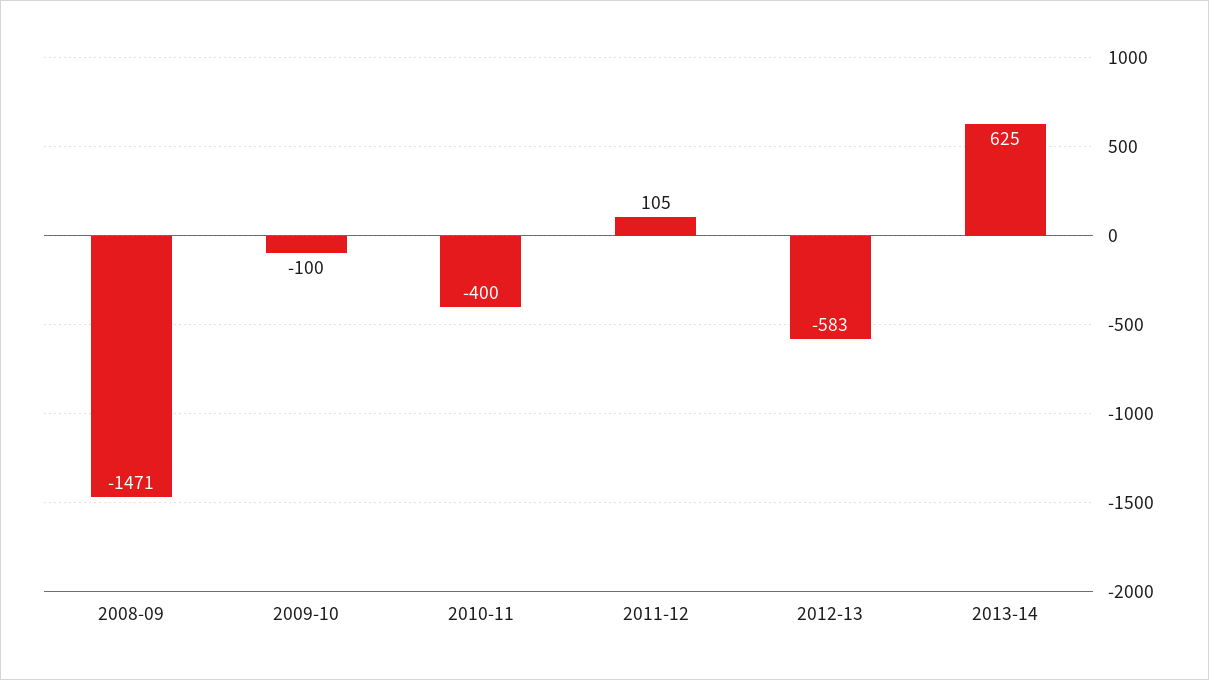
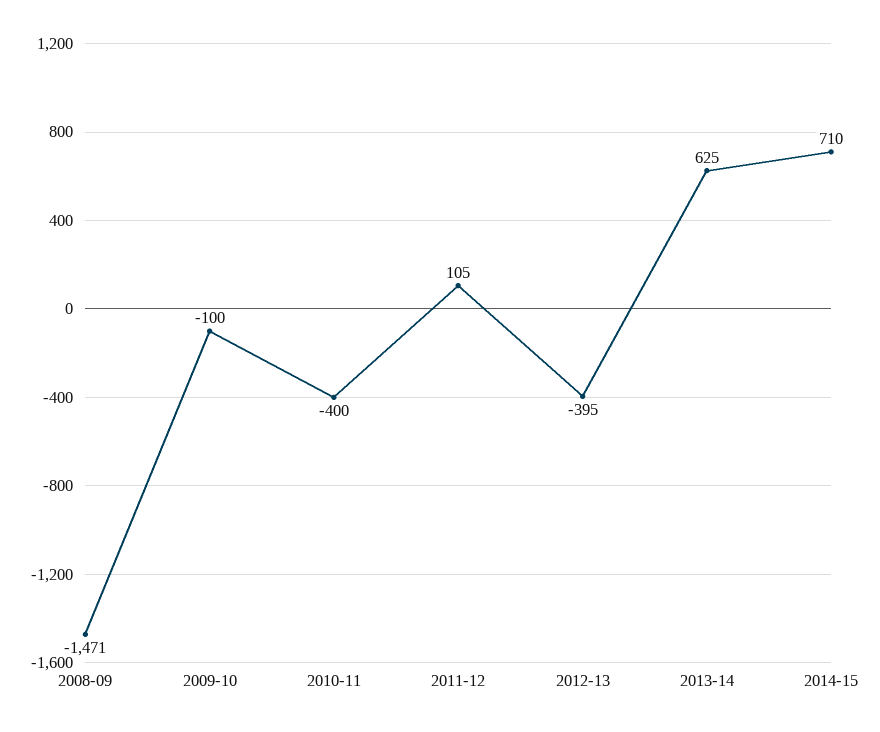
2012-13: -583 -> -395
2014-15: none -> 710

